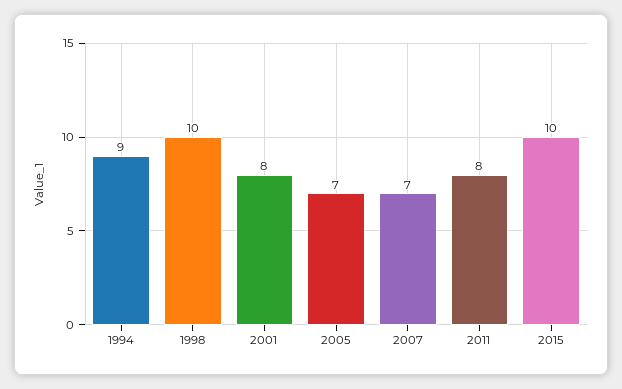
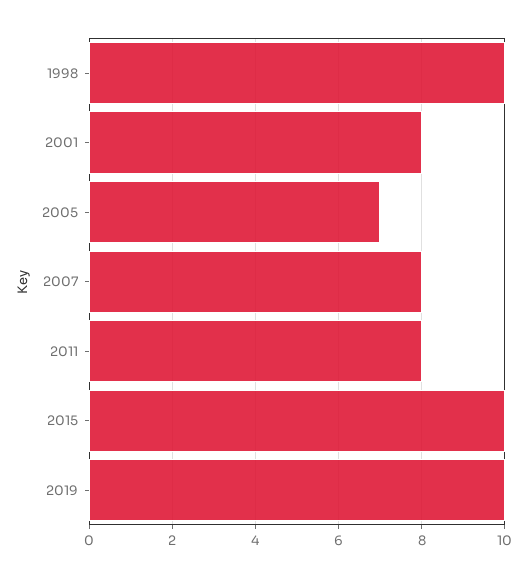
1994: 9 -> none
2007: 7 -> 8
2019: none -> 10

